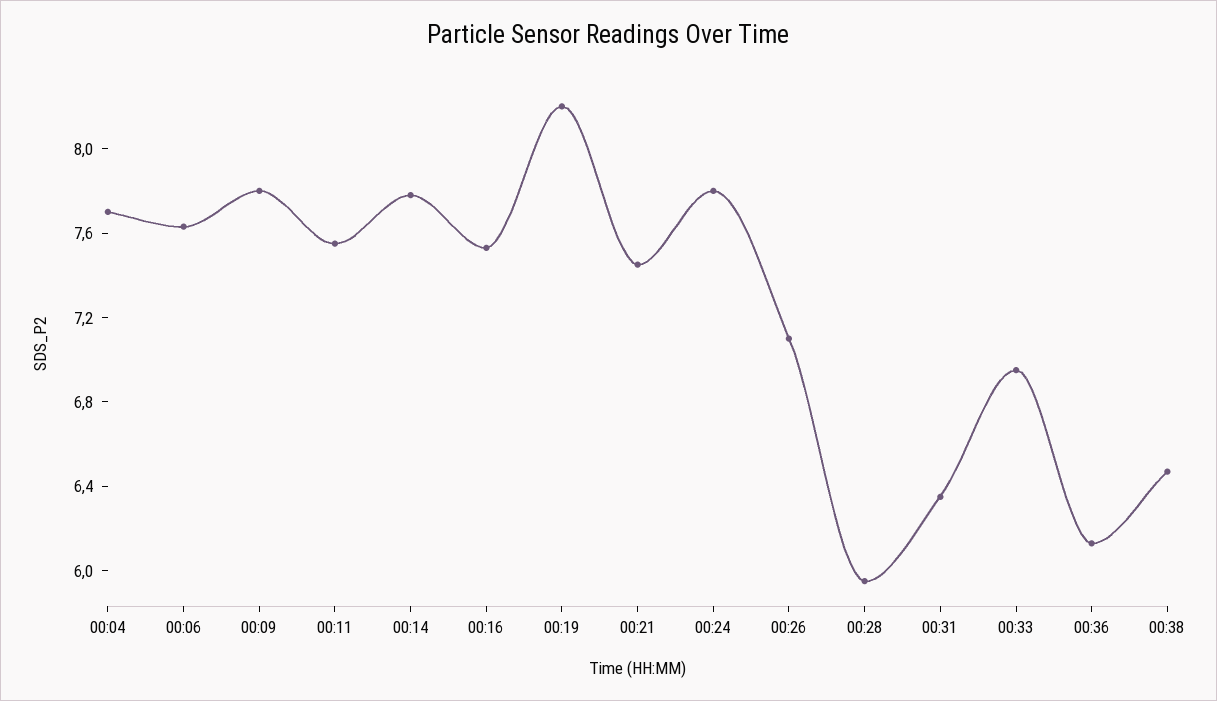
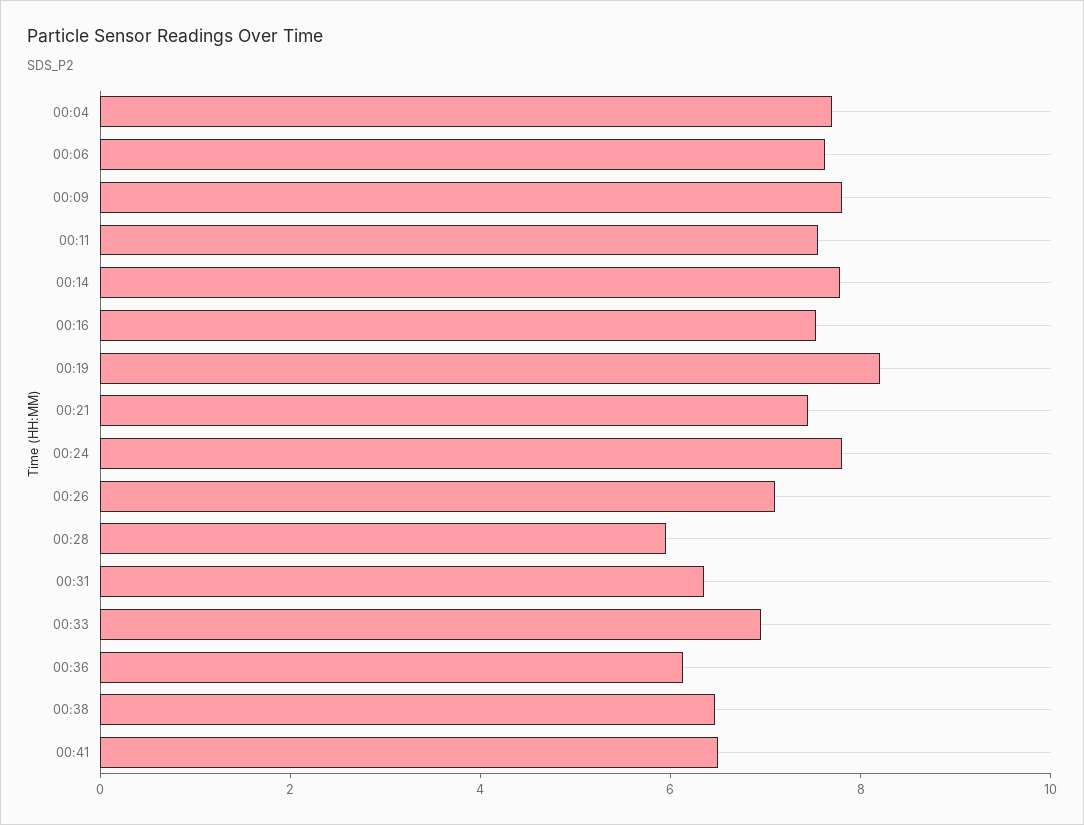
00:41: none -> 6.5

